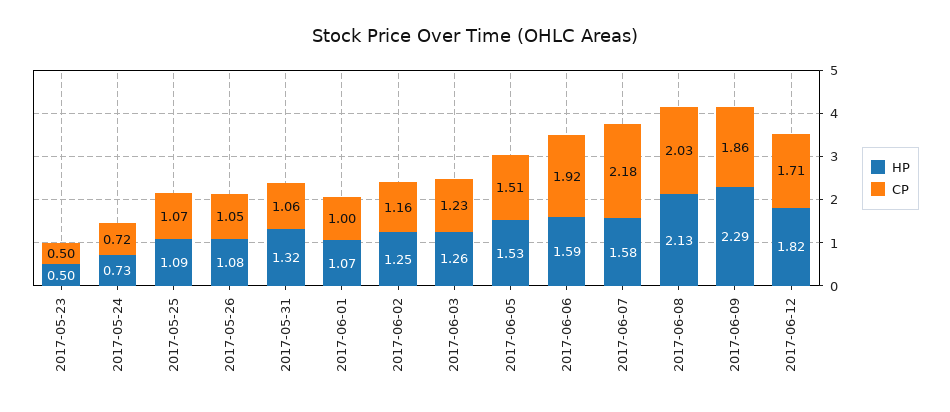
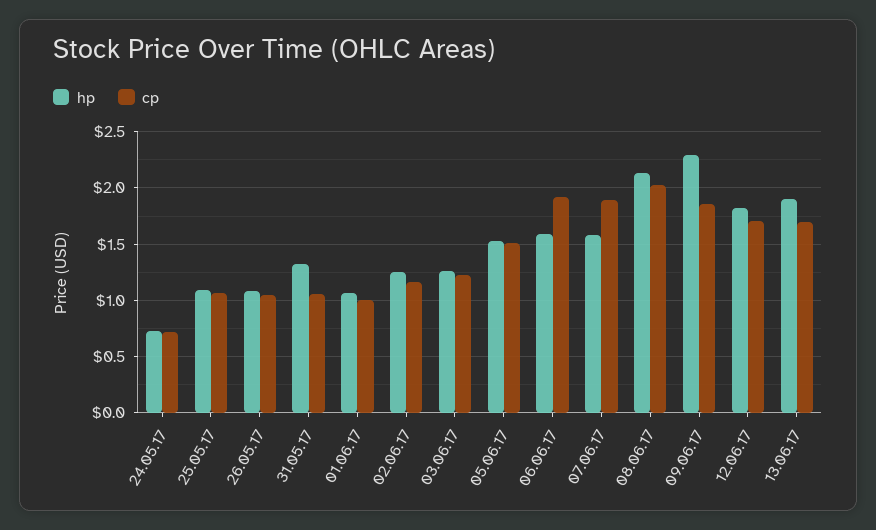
HP, 2017-05-23: 0.5 -> none
CP, 2017-05-23: 0.5 -> none
CP, 2017-06-07: 2.18 -> 1.9
HP, 13.06.17: none -> 1.9
CP, 13.06.17: none -> 1.7

